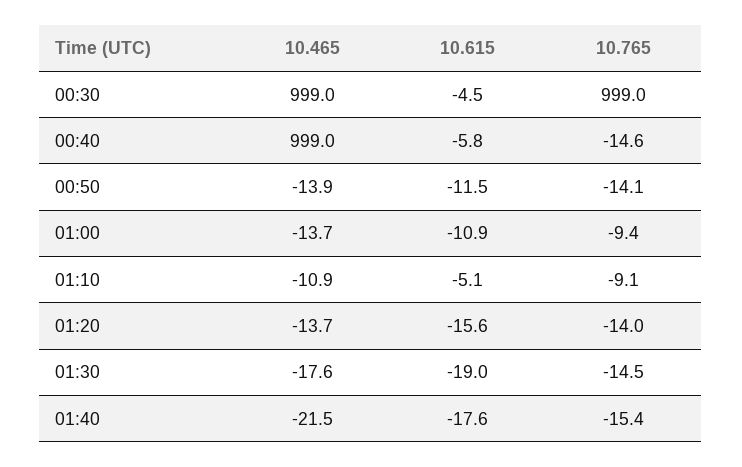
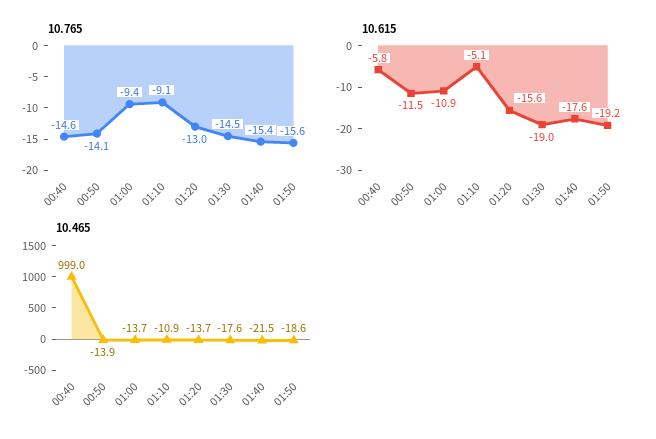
10.465, 00:30: 999 -> none
10.615, 00:30: -4.5 -> none
10.765, 00:30: 999 -> none
10.765, 01:20: -14 -> -13
10.765, 01:50: none -> -15.6
10.615, 01:50: none -> -19.2
10.465, 01:50: none -> -18.6

